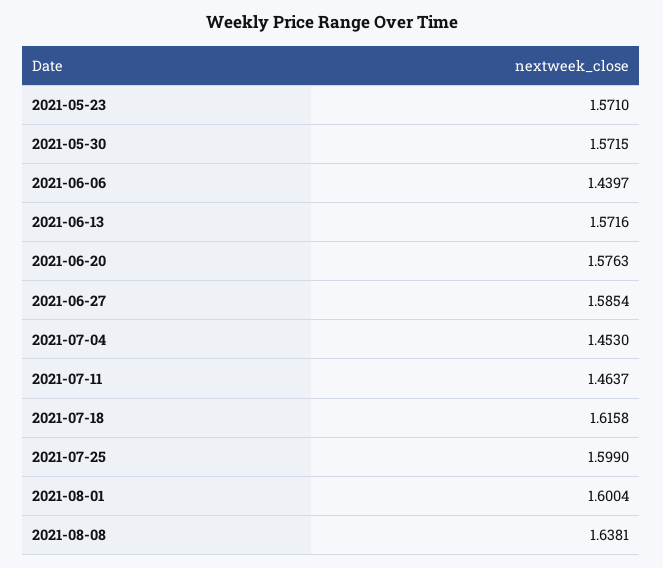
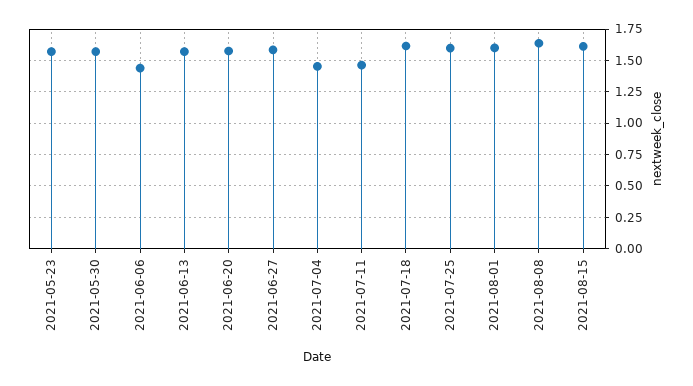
2021-08-15: none -> 1.6

